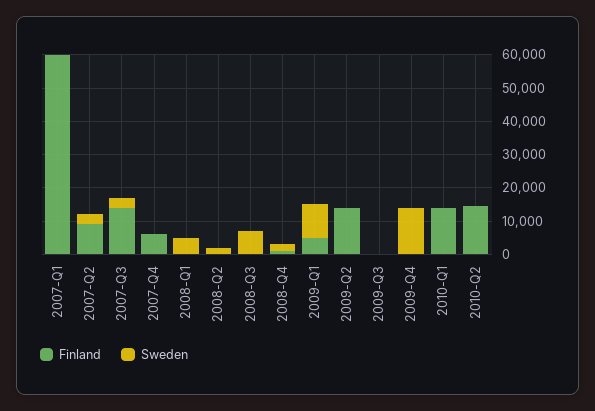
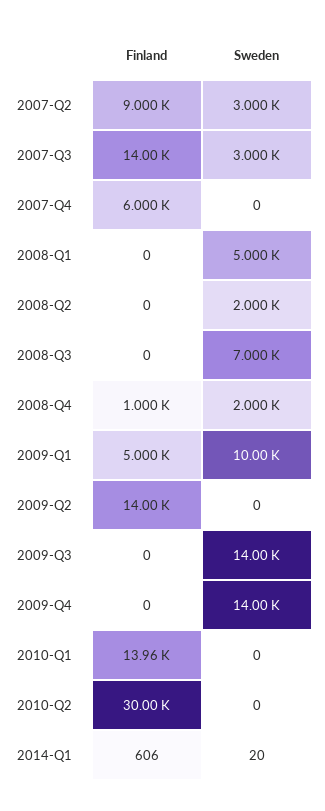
Finland, 2007-Q1: 60000 -> none
Sweden, 2007-Q1: 0 -> none
Sweden, 2009-Q3: 0 -> 14000
Finland, 2010-Q2: 15000 -> 30000
Finland, 2014-Q1: none -> 606
Sweden, 2014-Q1: none -> 20

